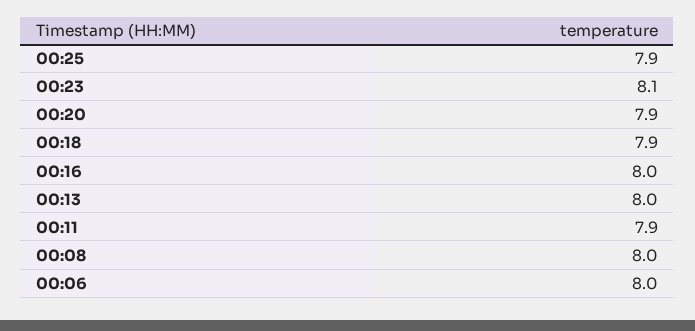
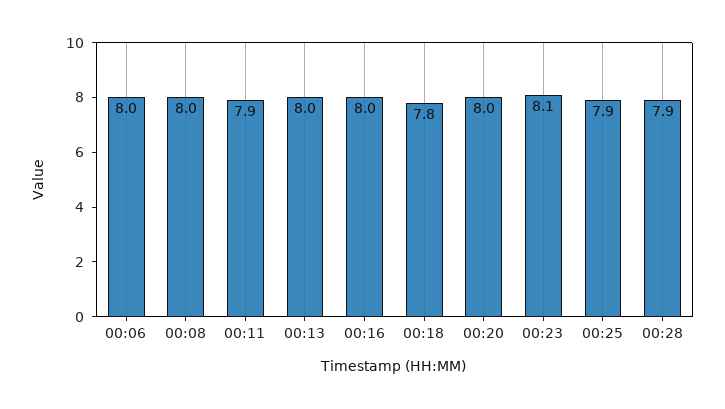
00:20: 7.9 -> 8
00:18: 7.9 -> 7.8
00:28: none -> 7.9

